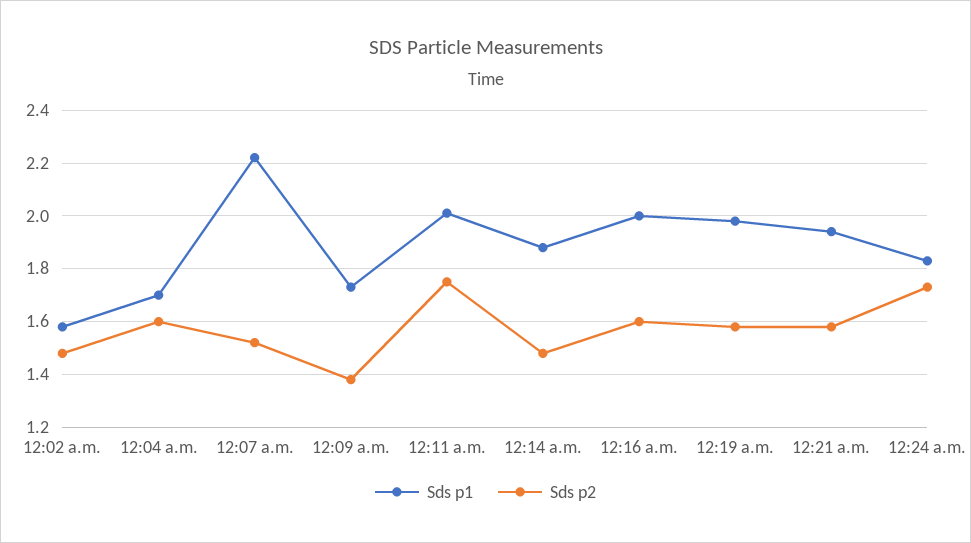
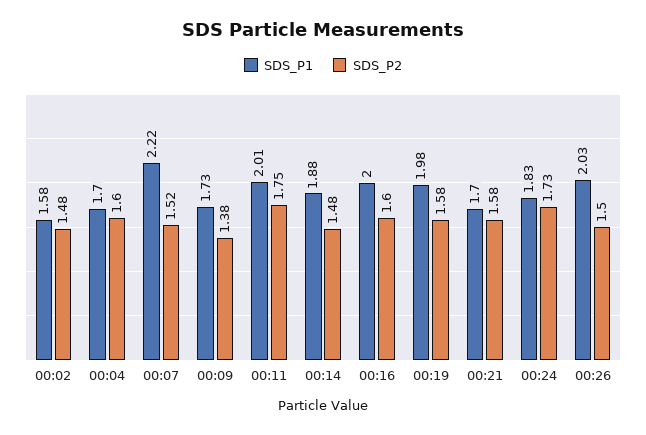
Sds p1, 12:21 a.m.: 1.95 -> 1.7
Sds p1, 00:26: none -> 2.03
Sds p2, 00:26: none -> 1.5

